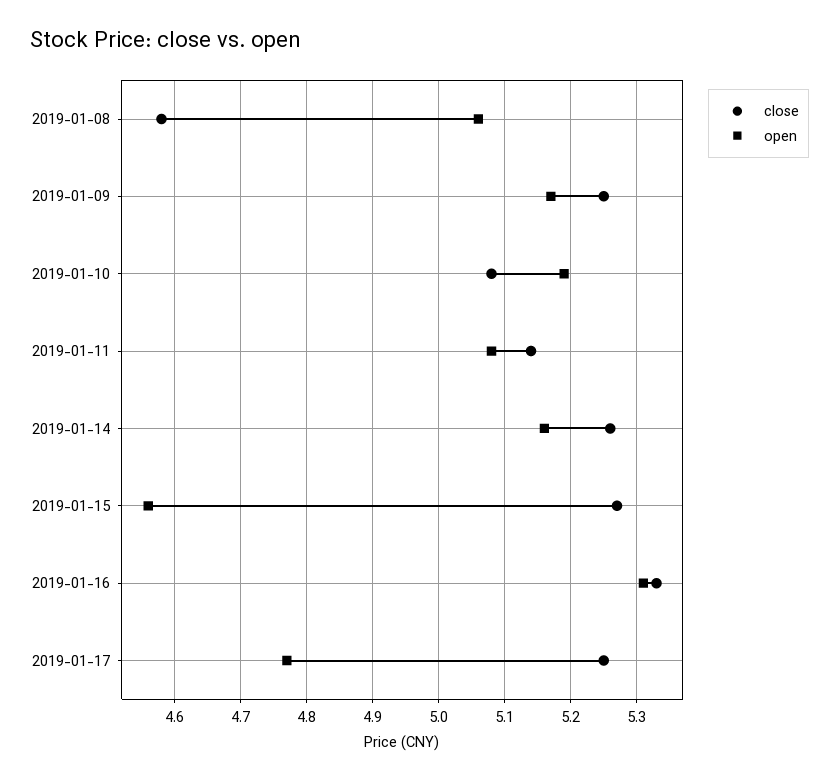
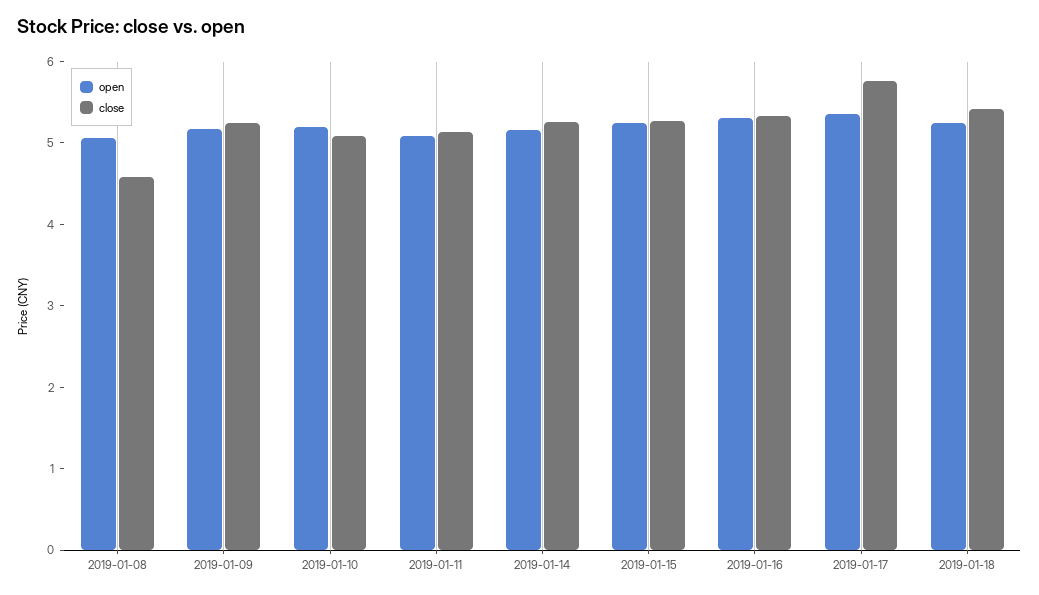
open, 2019-01-15: 4.56 -> 5.2
close, 2019-01-17: 5.25 -> 5.8
open, 2019-01-17: 4.77 -> 5.4
open, 2019-01-18: none -> 5.2
close, 2019-01-18: none -> 5.4

